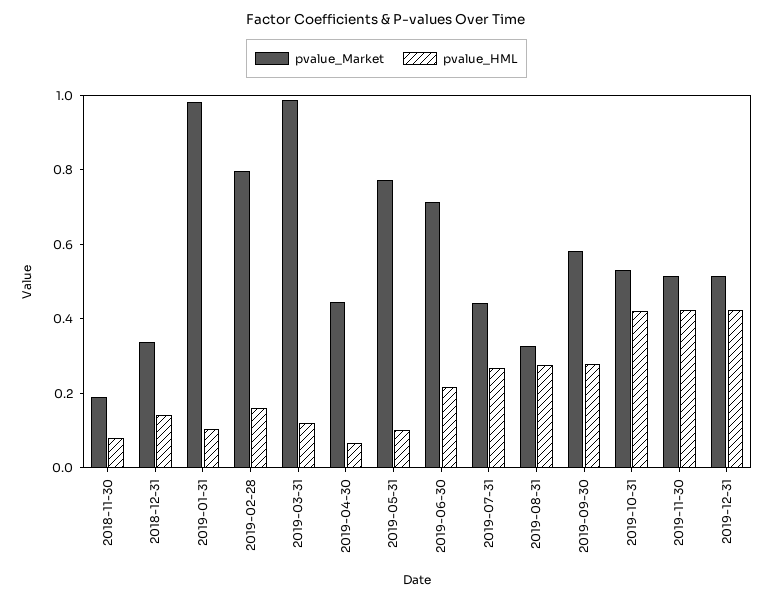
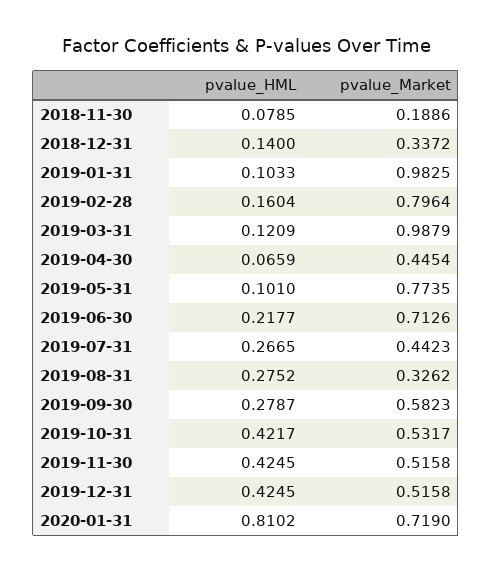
pvalue_HML, 2020-01-31: none -> 0.8102
pvalue_Market, 2020-01-31: none -> 0.719

